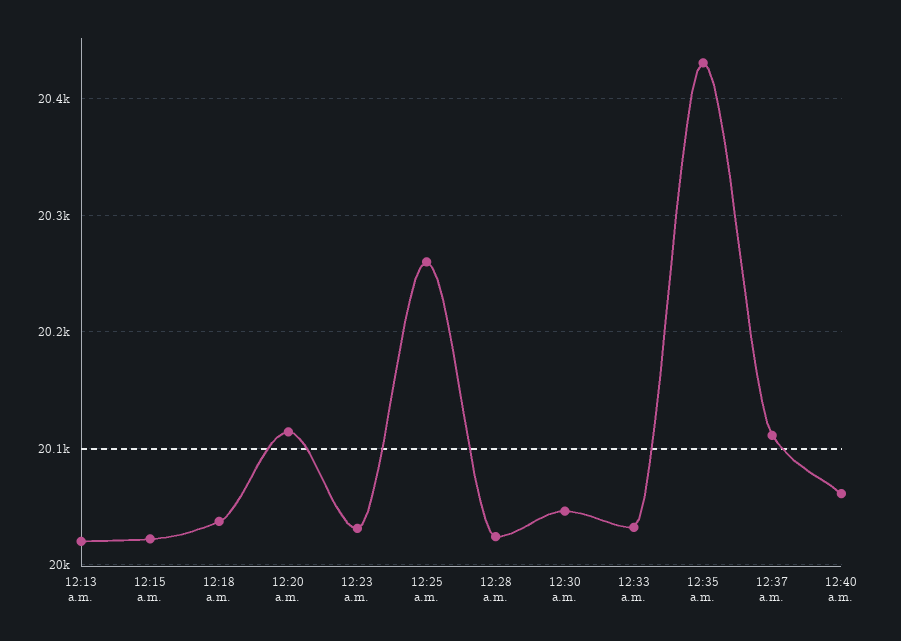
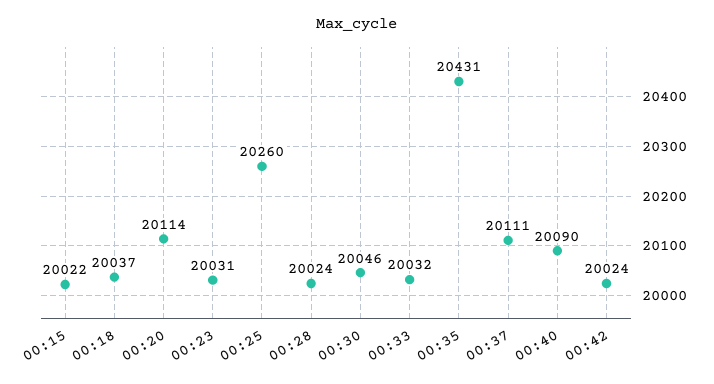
12:13 a.m.: 20020 -> none
12:40 a.m.: 20060 -> 20090
00:42: none -> 20024

